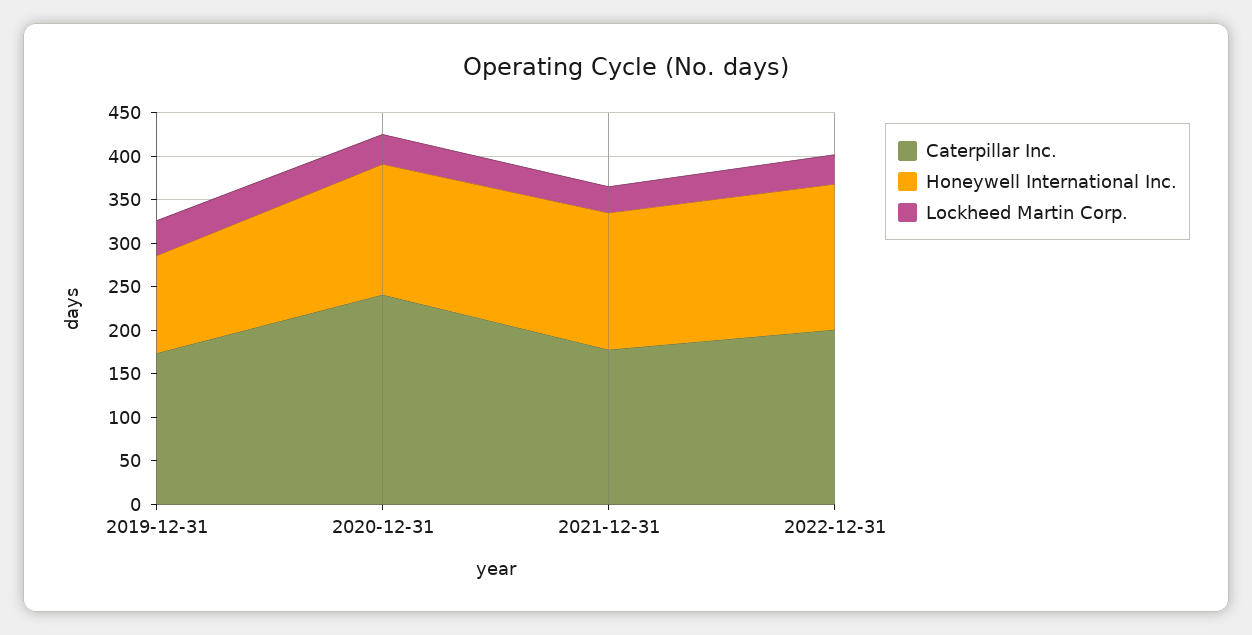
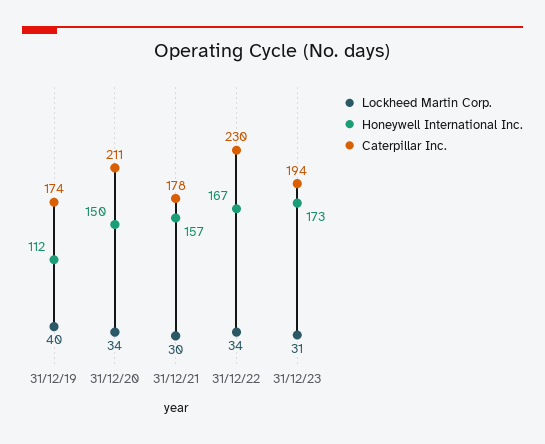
Caterpillar Inc., 2020-12-31: 240 -> 211
Caterpillar Inc., 2022-12-31: 200 -> 230
Lockheed Martin Corp., 31/12/23: none -> 31
Honeywell International Inc., 31/12/23: none -> 173
Caterpillar Inc., 31/12/23: none -> 194

